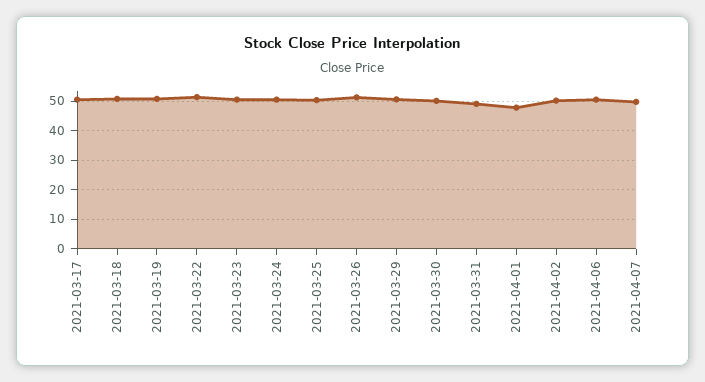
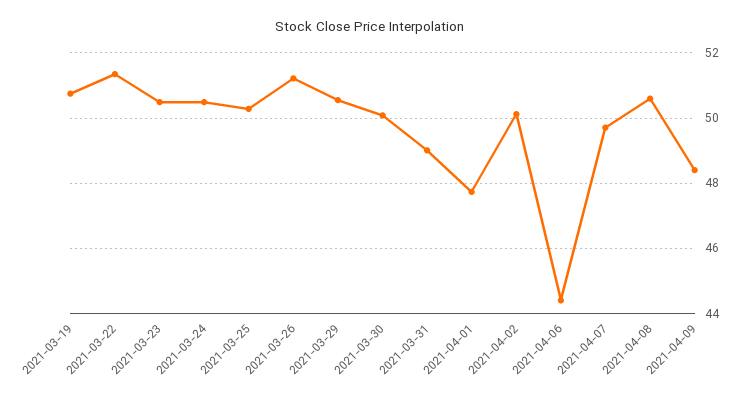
2021-03-17: 50 -> none
2021-03-18: 50 -> none
2021-04-06: 50 -> 44.4
2021-04-08: none -> 50.6
2021-04-09: none -> 48.4

